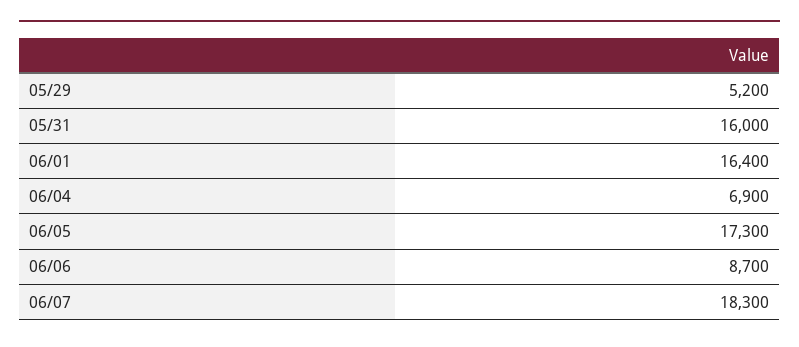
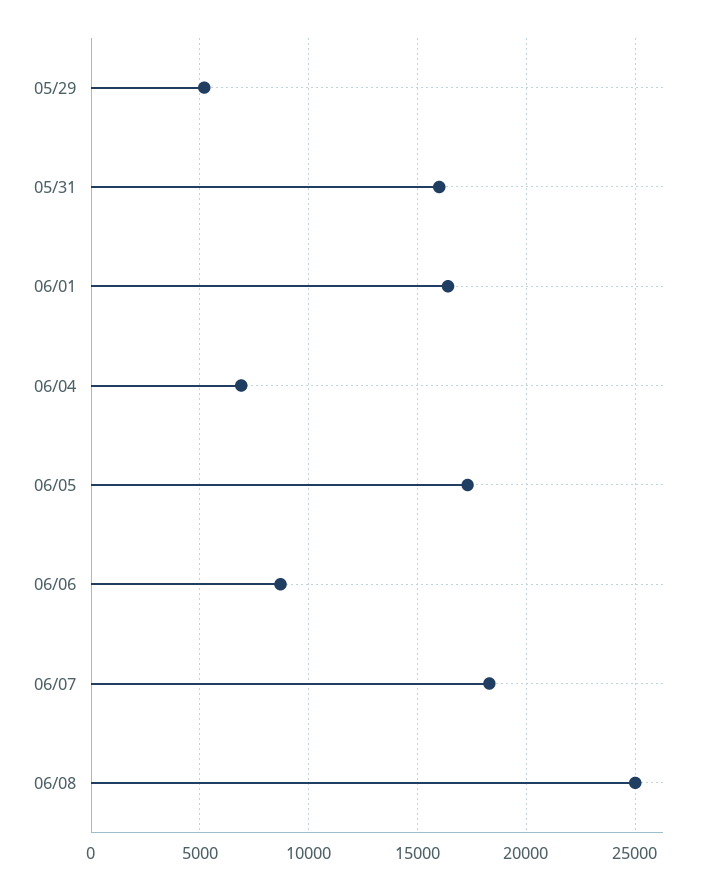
06/08: none -> 25000

